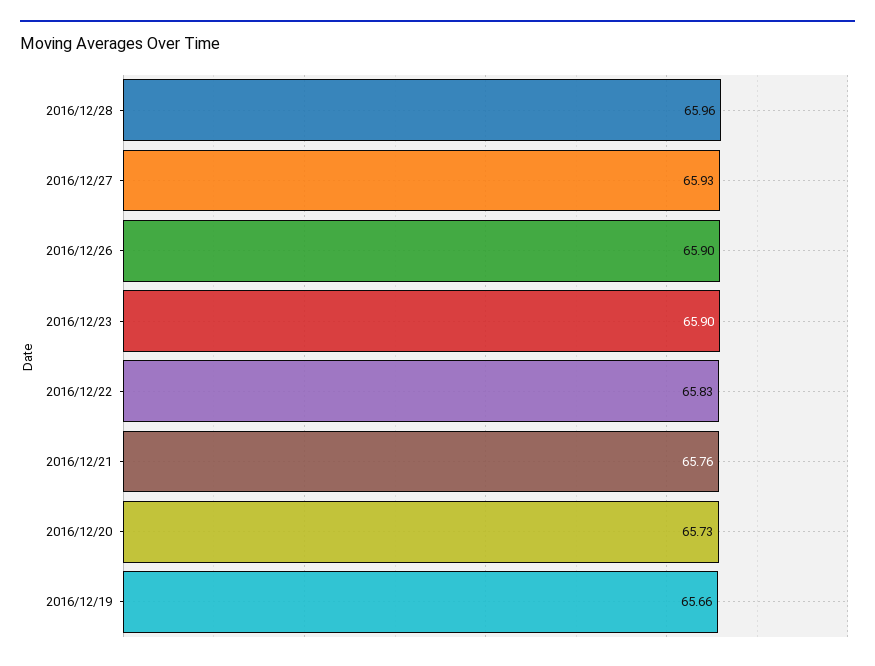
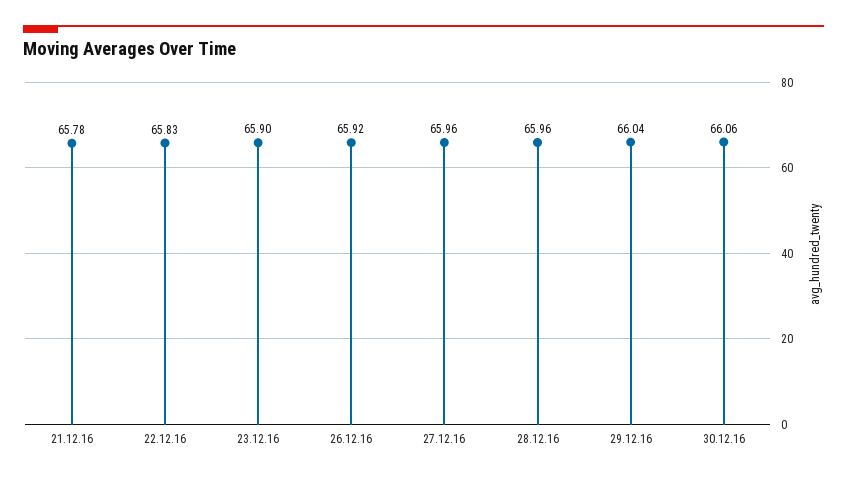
2016/12/27: 65.93 -> 65.96
2016/12/26: 65.9 -> 65.92
2016/12/21: 65.76 -> 65.78
2016/12/20: 65.73 -> none
2016/12/19: 65.66 -> none
29.12.16: none -> 66.04
30.12.16: none -> 66.06

